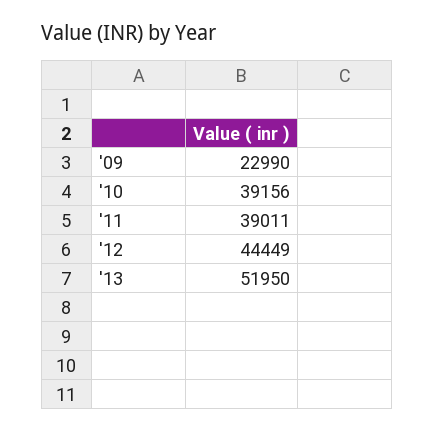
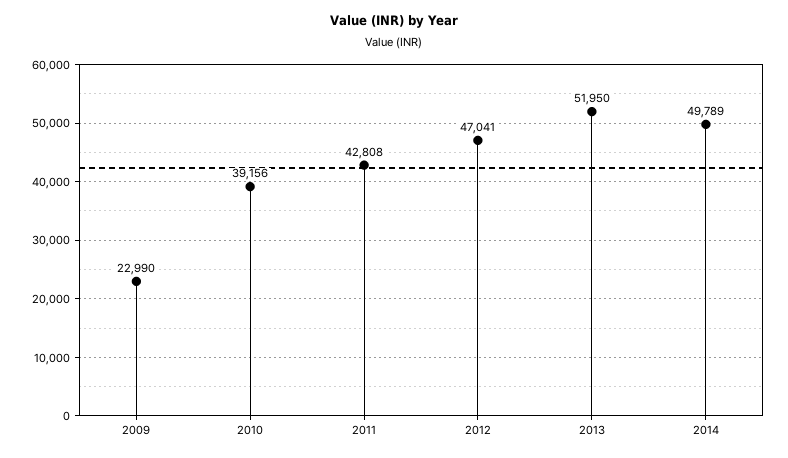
'11: 39011 -> 42808
'12: 44449 -> 47041
2014: none -> 49789

